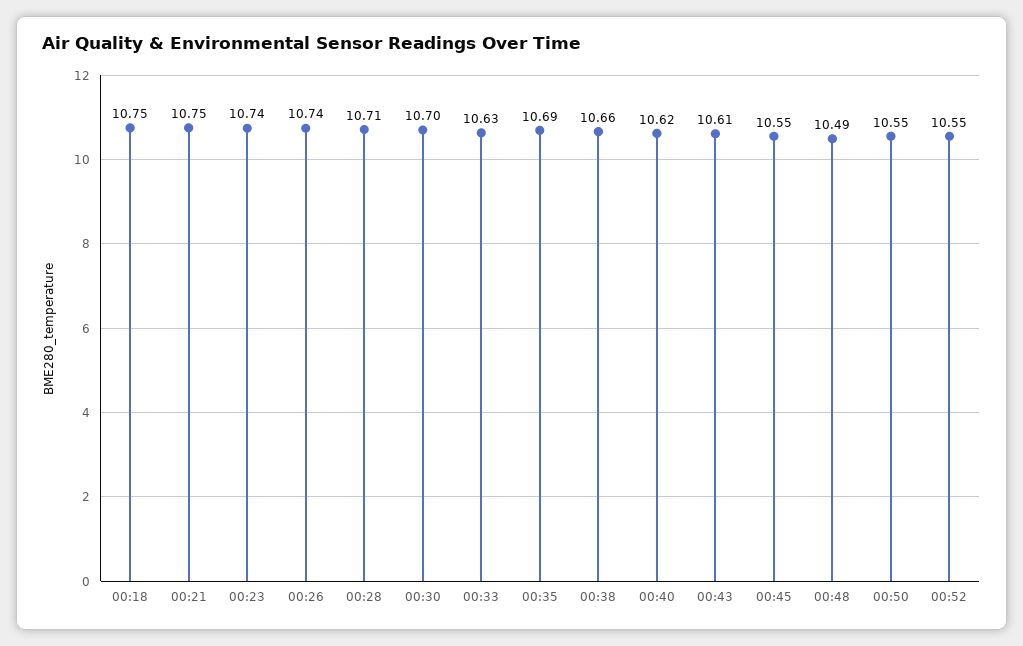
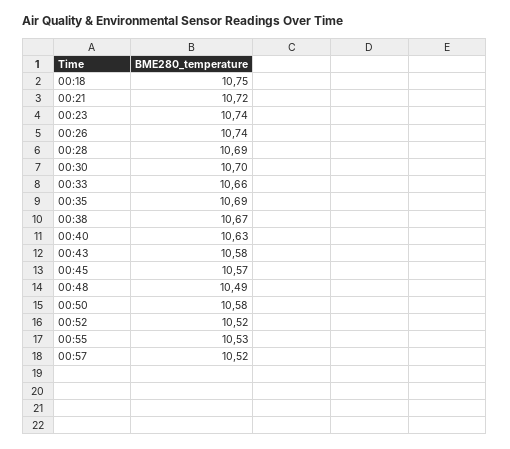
00:21: 10.75 -> 10.72
00:28: 10.71 -> 10.69
00:33: 10.63 -> 10.66
00:38: 10.66 -> 10.67
00:40: 10.62 -> 10.63
00:43: 10.61 -> 10.58
00:45: 10.55 -> 10.57
00:50: 10.55 -> 10.58
00:52: 10.55 -> 10.52
00:55: none -> 10.53
00:57: none -> 10.52

